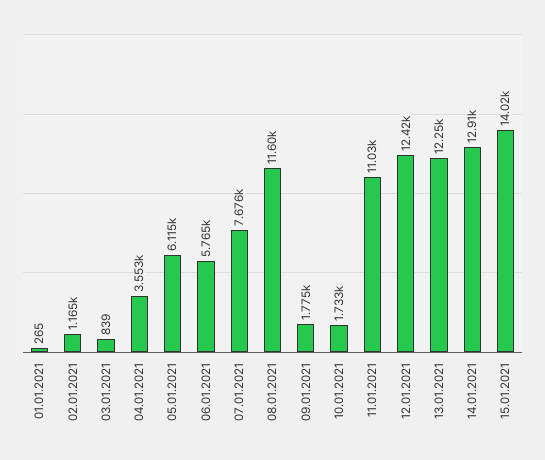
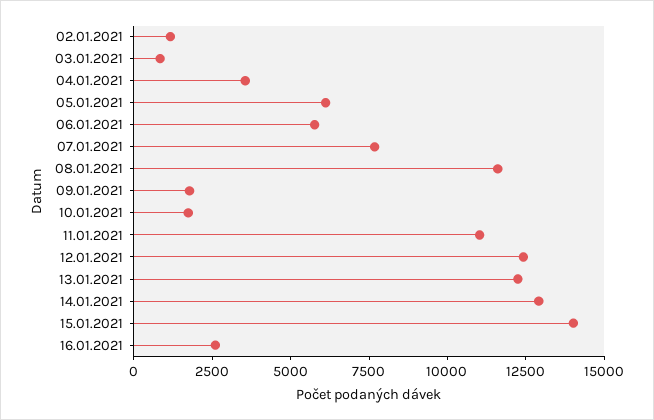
01.01.2021: 265 -> none
16.01.2021: none -> 2500

